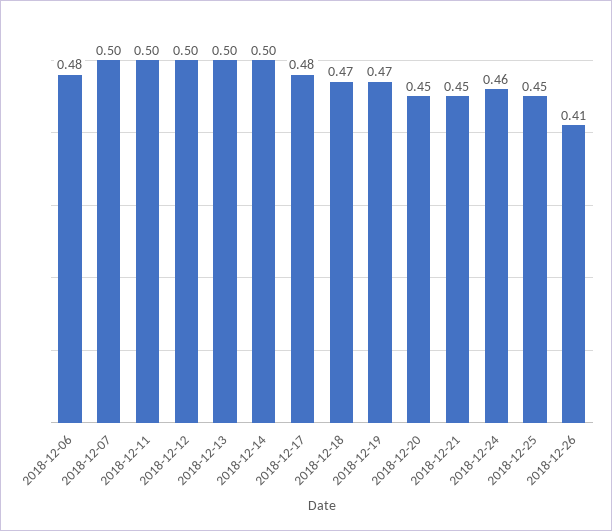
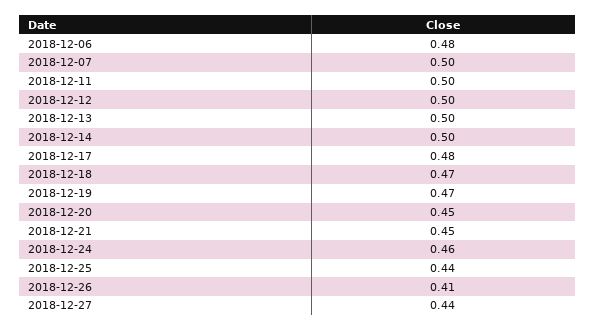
2018-12-25: 0.45 -> 0.44
2018-12-27: none -> 0.44

